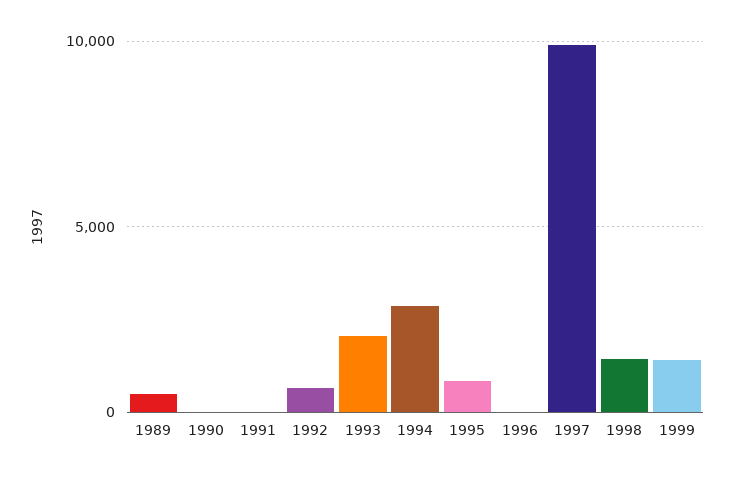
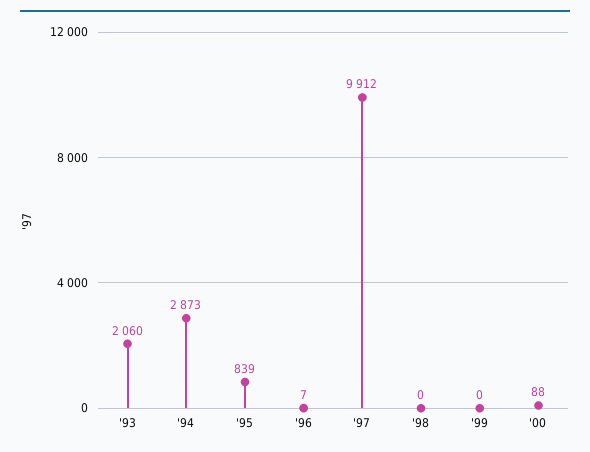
1989: 500 -> none
1990: 0 -> none
1991: 0 -> none
1992: 500 -> none
1998: 1500 -> 0
1999: 1500 -> 0
'00: none -> 88

